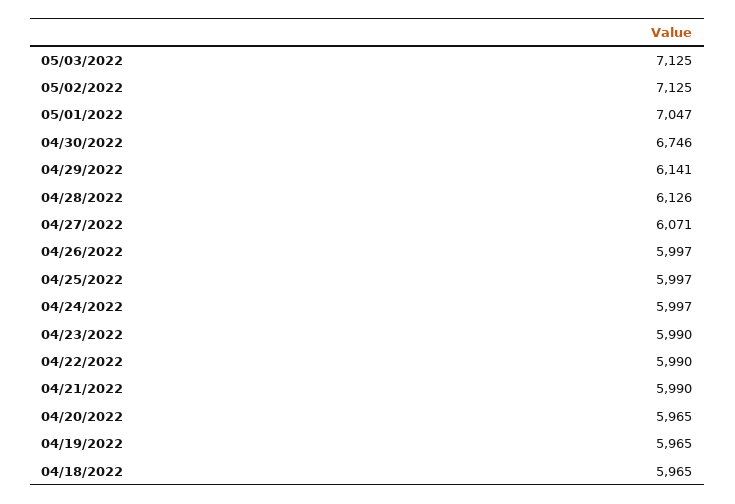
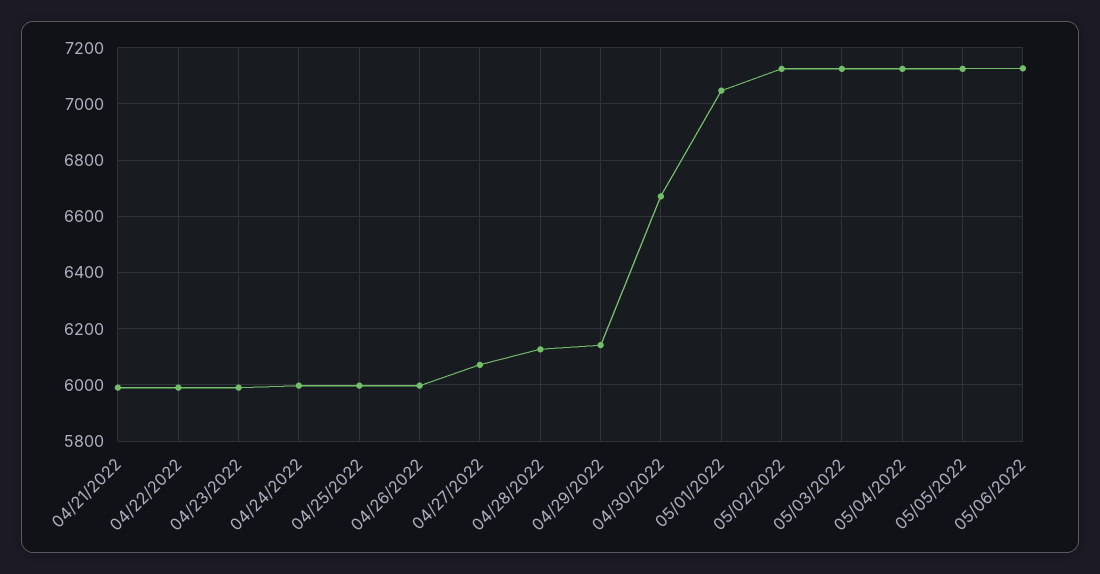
04/30/2022: 6746 -> 6675
04/20/2022: 5965 -> none
04/19/2022: 5965 -> none
04/18/2022: 5965 -> none
05/04/2022: none -> 7125
05/05/2022: none -> 7125
05/06/2022: none -> 7125

